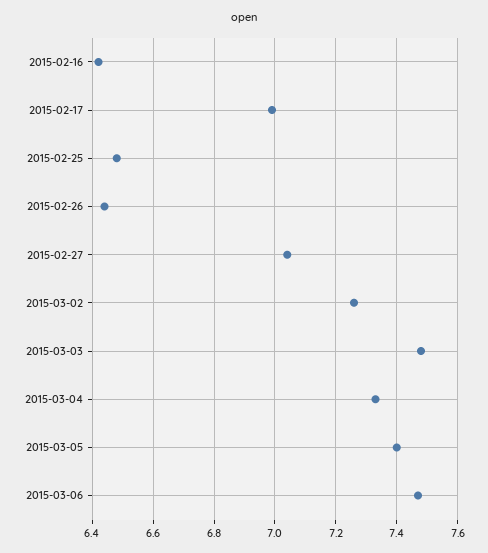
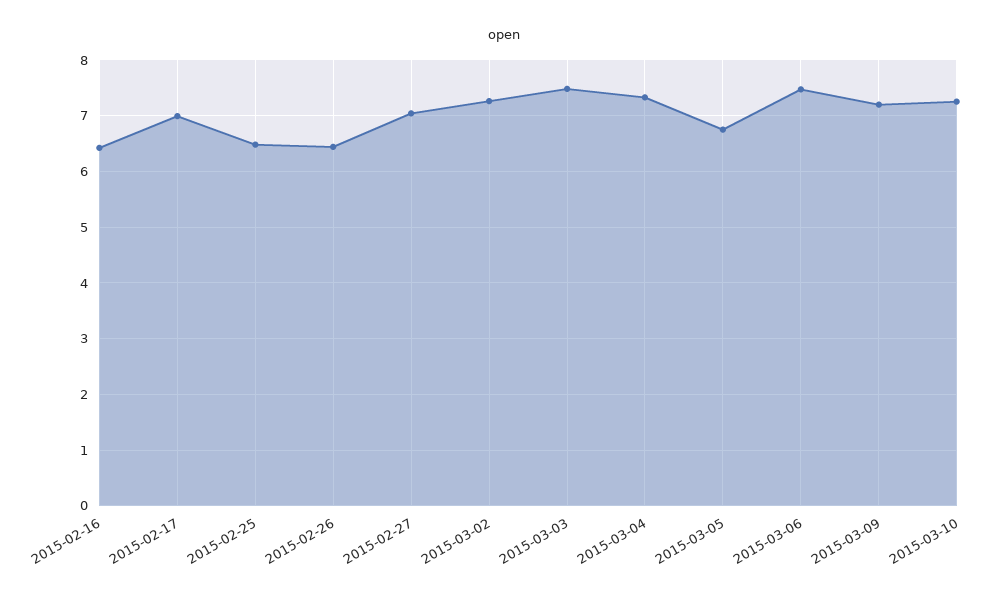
2015-03-05: 7.4 -> 6.8
2015-03-09: none -> 7.2
2015-03-10: none -> 7.2

